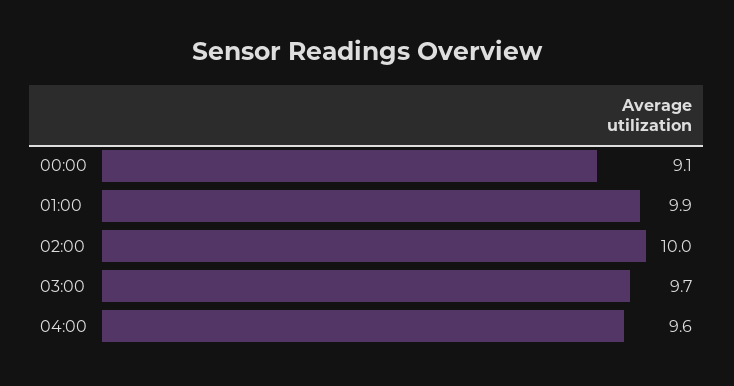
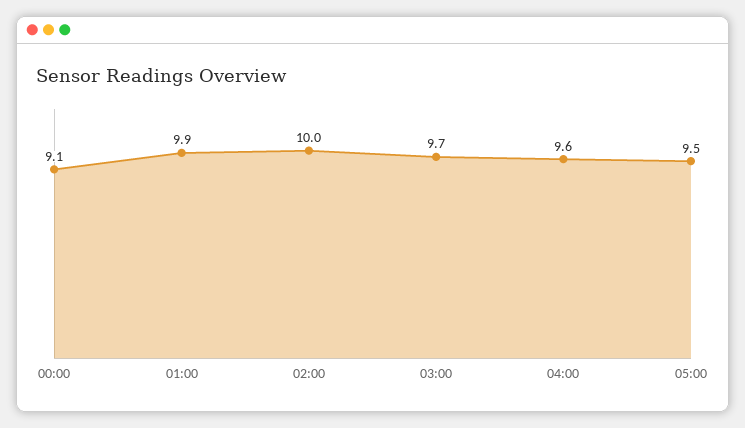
05:00: none -> 9.5

